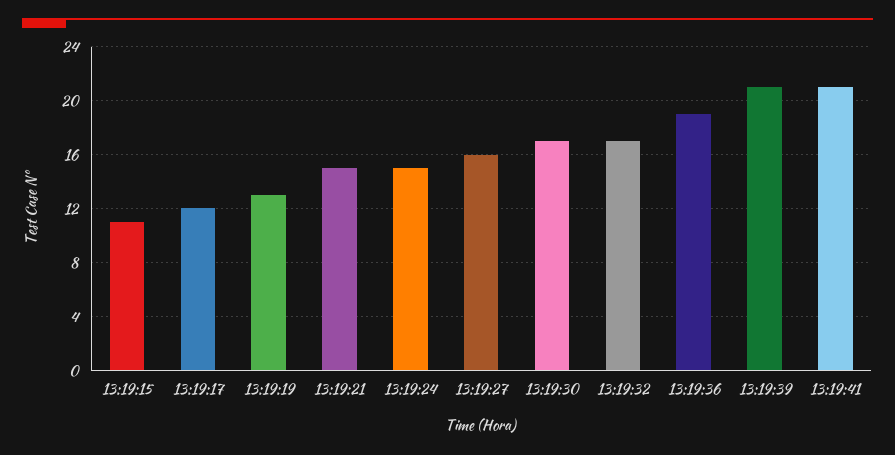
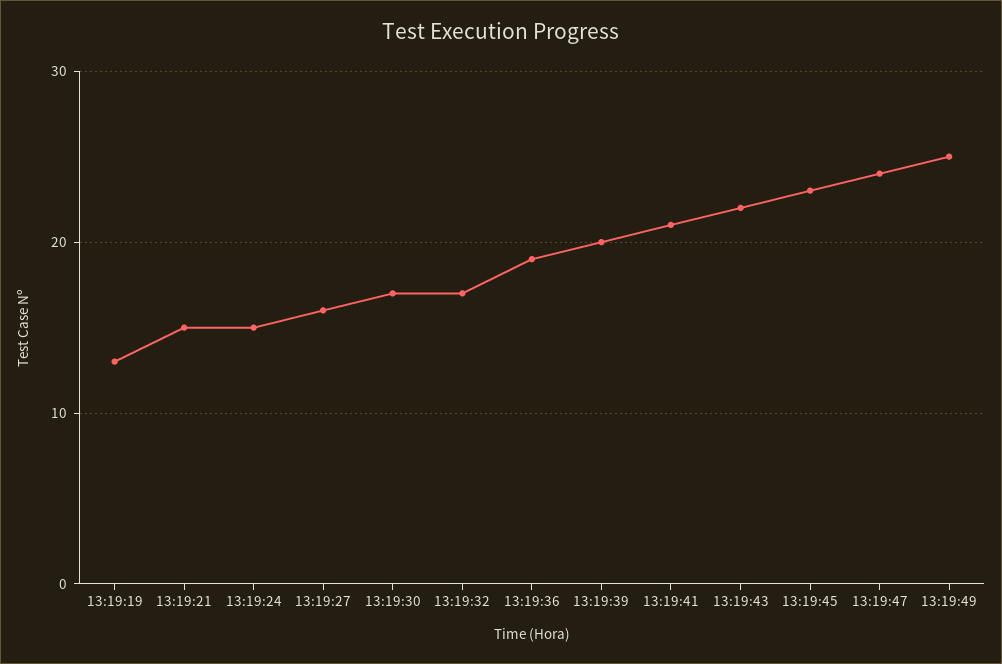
13:19:15: 11 -> none
13:19:17: 12 -> none
13:19:39: 21 -> 20
13:19:43: none -> 22
13:19:45: none -> 23
13:19:47: none -> 24
13:19:49: none -> 25

